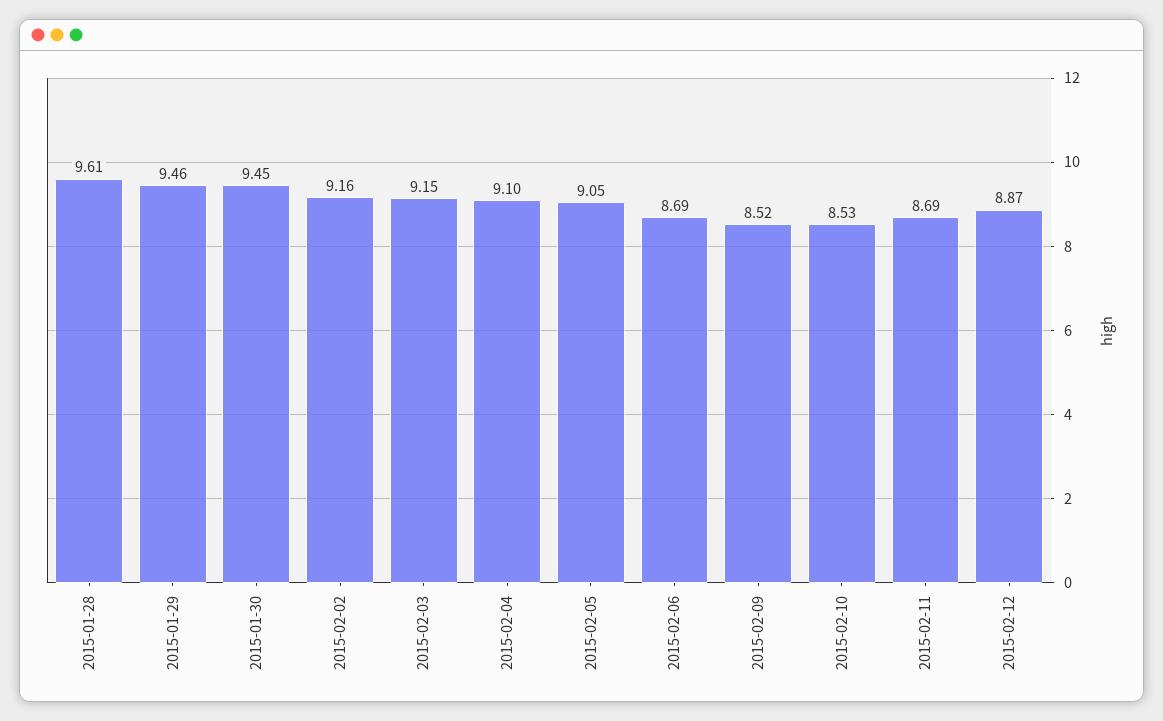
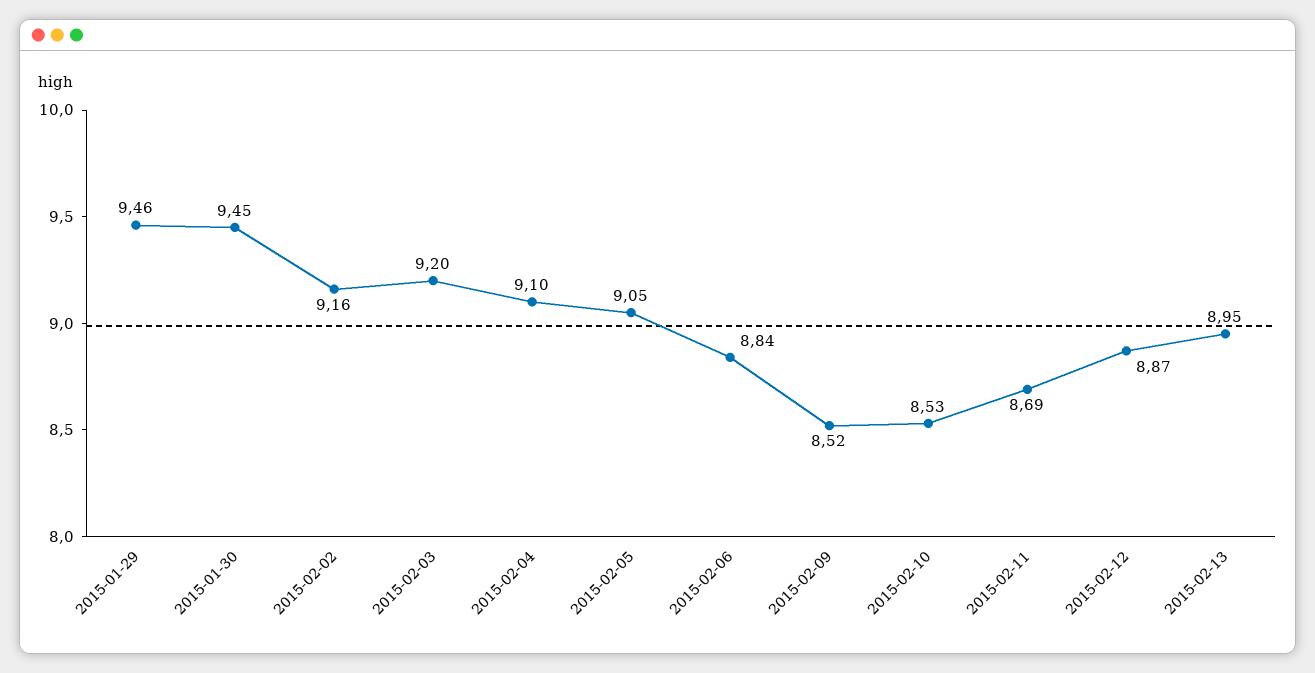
2015-01-28: 9.61 -> none
2015-02-03: 9.15 -> 9.2
2015-02-06: 8.69 -> 8.84
2015-02-13: none -> 8.95

